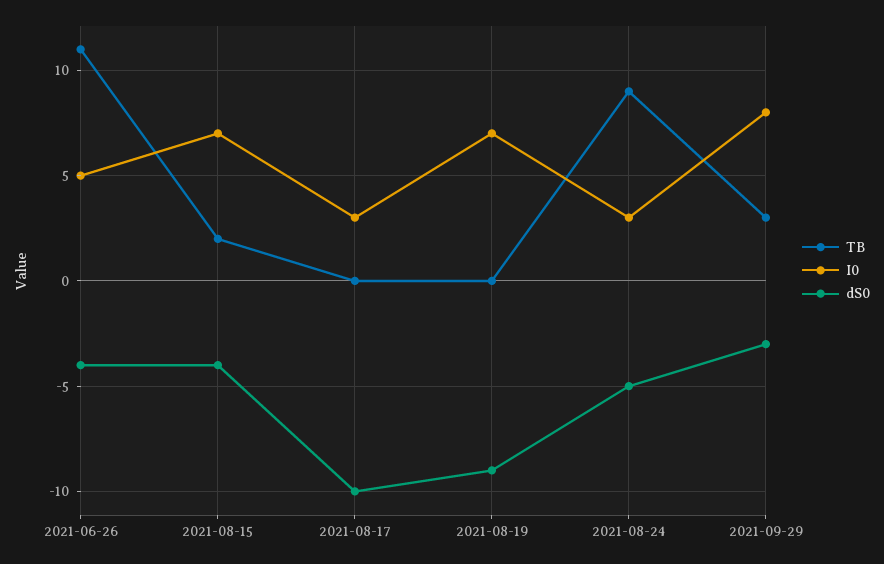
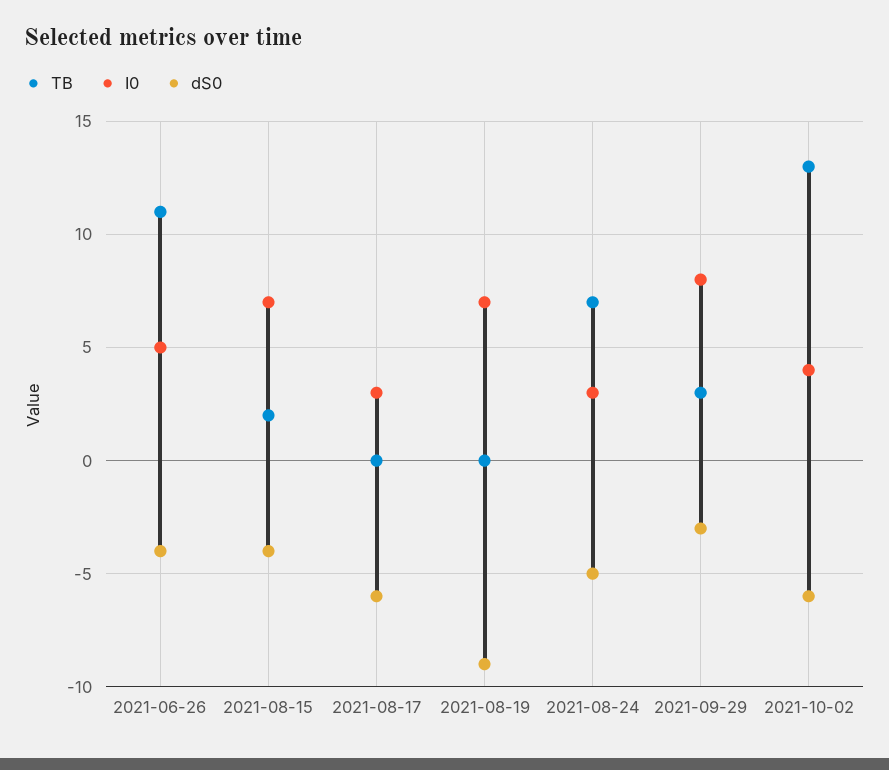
dS0, 2021-08-17: -10 -> -6
TB, 2021-08-24: 9 -> 7
TB, 2021-10-02: none -> 13
I0, 2021-10-02: none -> 4
dS0, 2021-10-02: none -> -6

